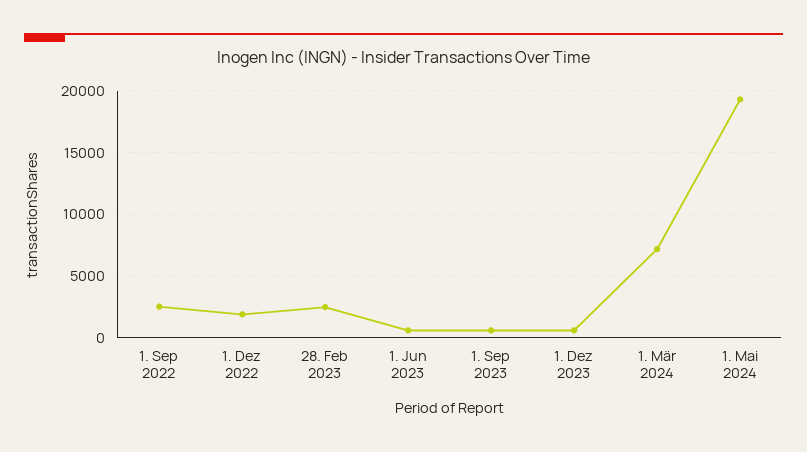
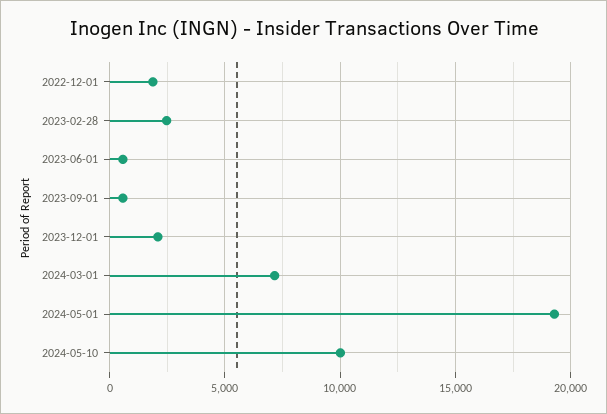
1. Sep 2022: 2500 -> none
1. Dez 2023: 500 -> 2000
2024-05-10: none -> 10000

